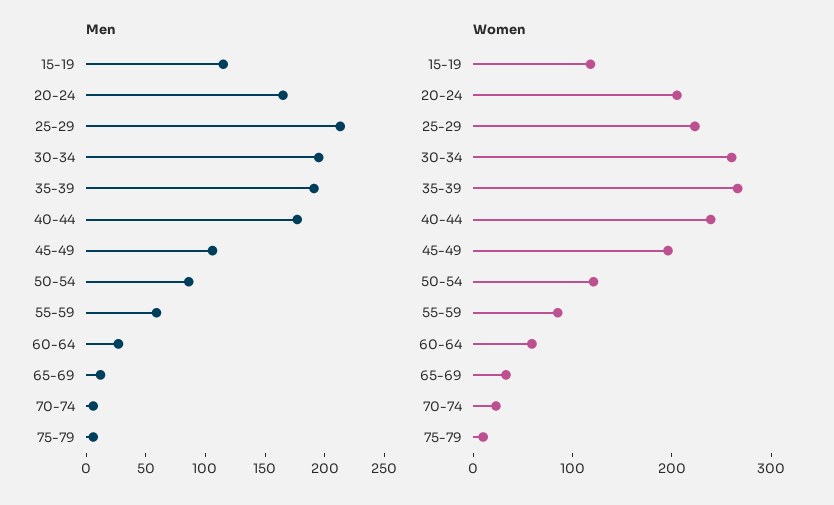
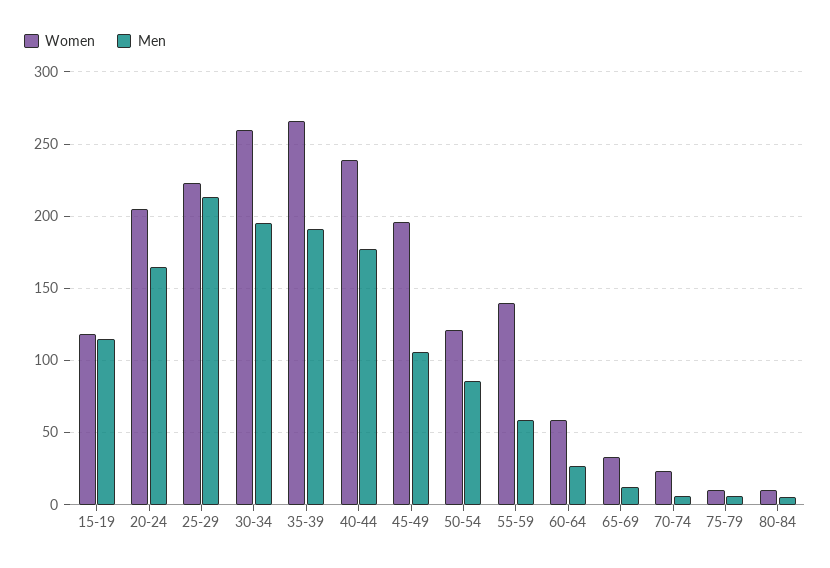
Women, 55-59: 80 -> 140
Women, 80-84: none -> 10
Men, 80-84: none -> 5

